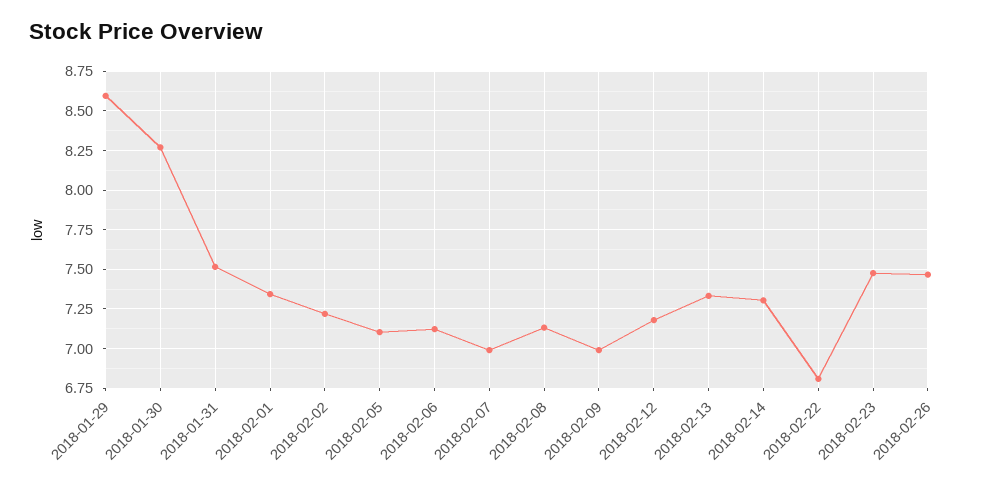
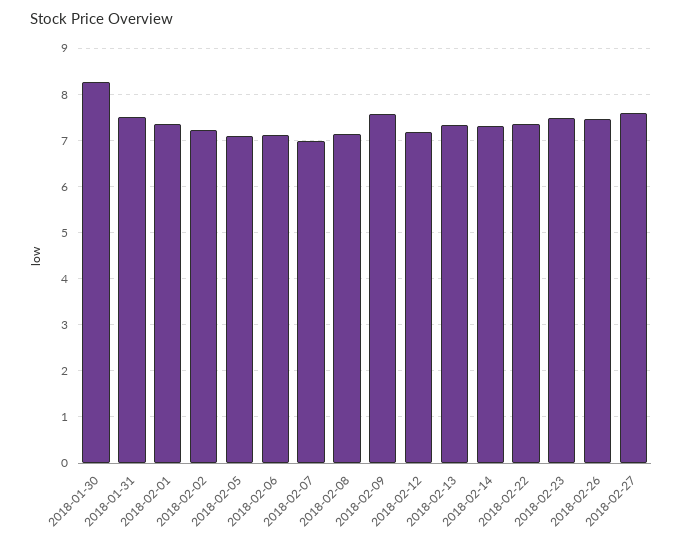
2018-01-29: 8.6 -> none
2018-02-09: 7 -> 7.6
2018-02-22: 6.8 -> 7.4
2018-02-27: none -> 7.6

